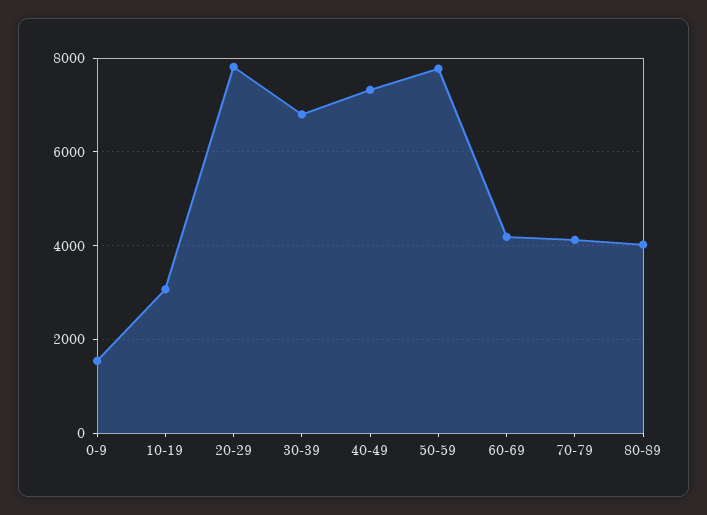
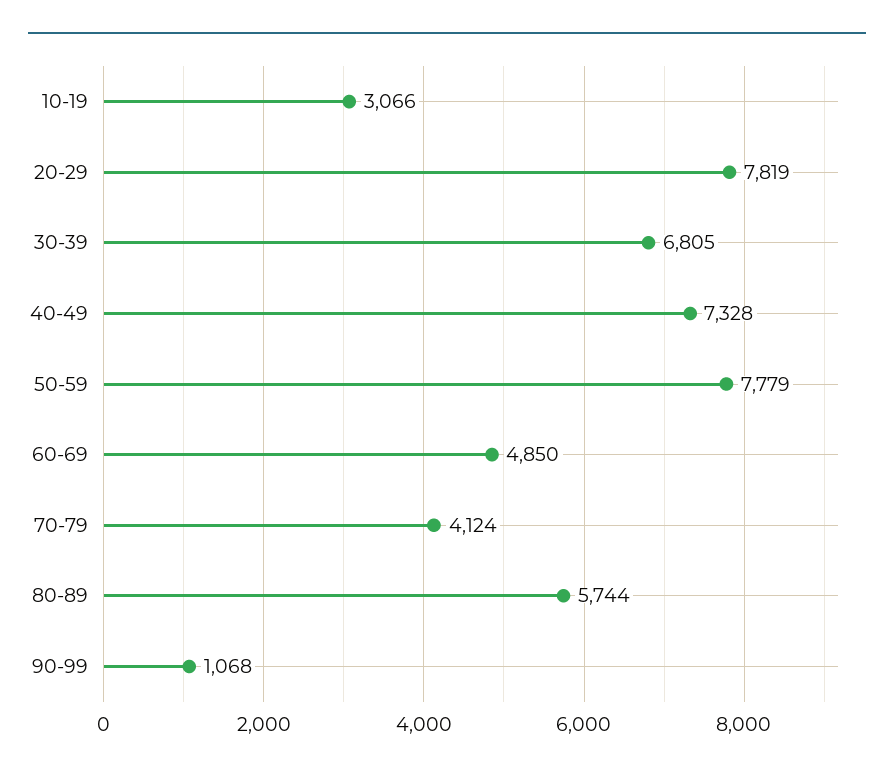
0-9: 1600 -> none
60-69: 4200 -> 4850
80-89: 4000 -> 5744
90-99: none -> 1068

